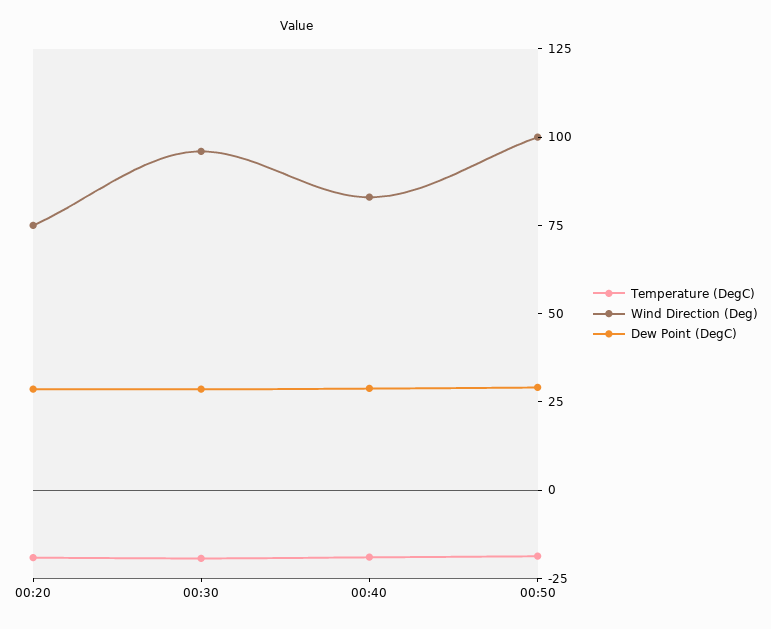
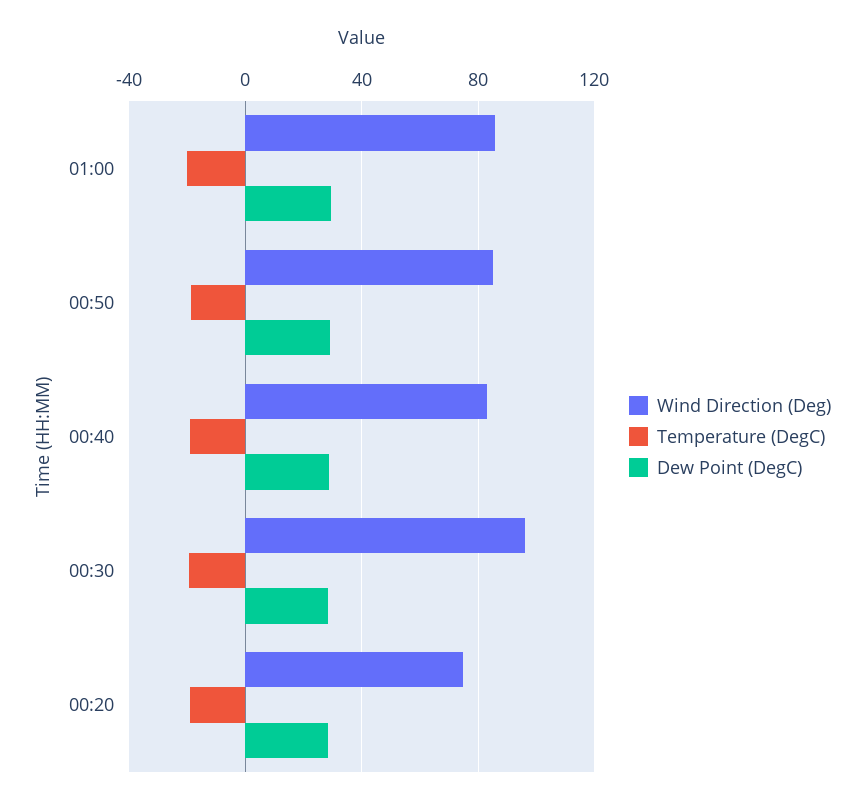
Wind Direction (Deg), 00:50: 100 -> 85
Wind Direction (Deg), 01:00: none -> 85
Temperature (DegC), 01:00: none -> -20
Dew Point (DegC), 01:00: none -> 30

